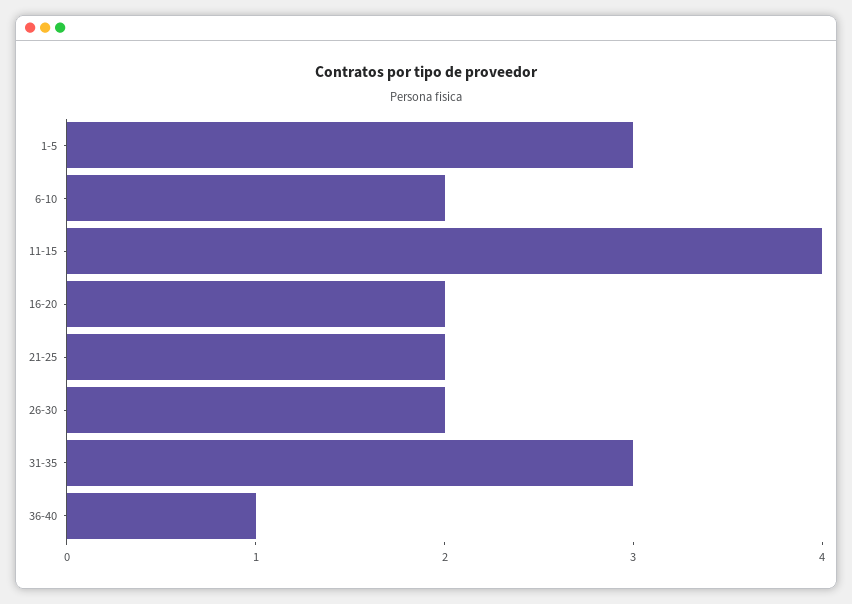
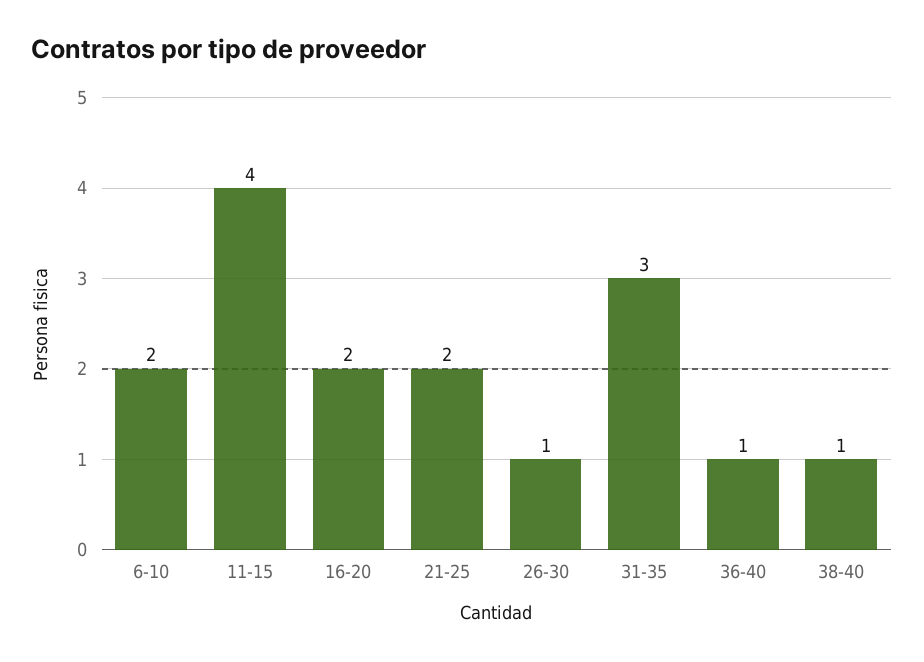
1-5: 3 -> none
26-30: 2 -> 1
38-40: none -> 1

